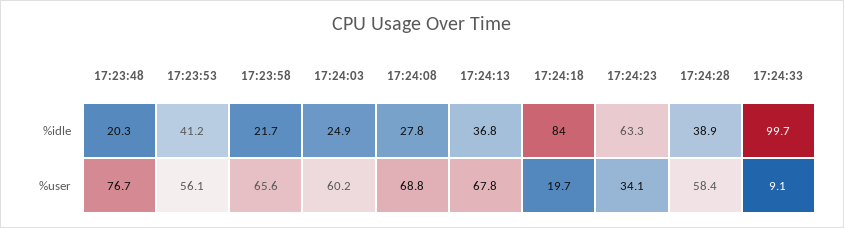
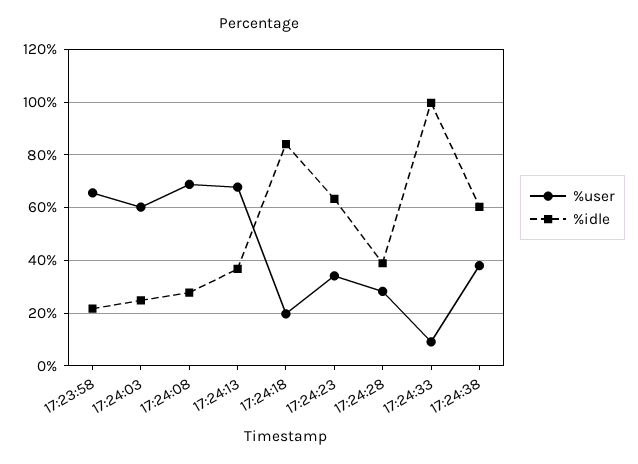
%idle, 17:23:48: 20.3 -> none
%idle, 17:23:53: 41.2 -> none
%user, 17:23:48: 76.7 -> none
%user, 17:23:53: 56.1 -> none
%user, 17:24:28: 58.4 -> 27.5
%user, 17:24:38: none -> 37.5
%idle, 17:24:38: none -> 60

